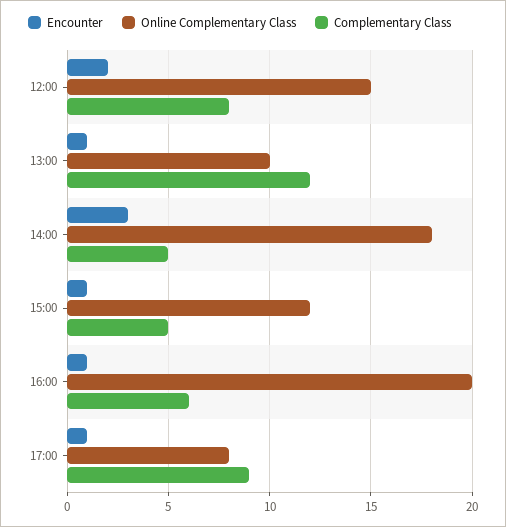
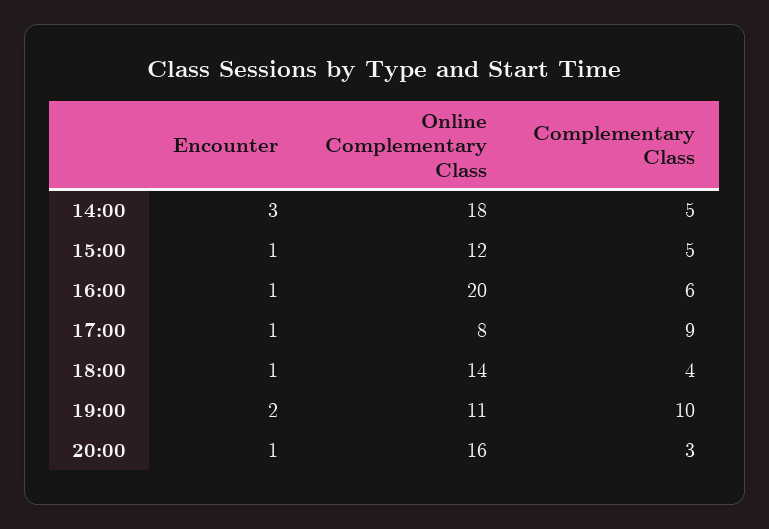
Encounter, 12:00: 2 -> none
Online Complementary Class, 12:00: 15 -> none
Complementary Class, 12:00: 8 -> none
Encounter, 13:00: 1 -> none
Online Complementary Class, 13:00: 10 -> none
Complementary Class, 13:00: 12 -> none
Encounter, 18:00: none -> 1
Online Complementary Class, 18:00: none -> 14
Complementary Class, 18:00: none -> 4
Encounter, 19:00: none -> 2
Online Complementary Class, 19:00: none -> 11
Complementary Class, 19:00: none -> 10
Encounter, 20:00: none -> 1
Online Complementary Class, 20:00: none -> 16
Complementary Class, 20:00: none -> 3

